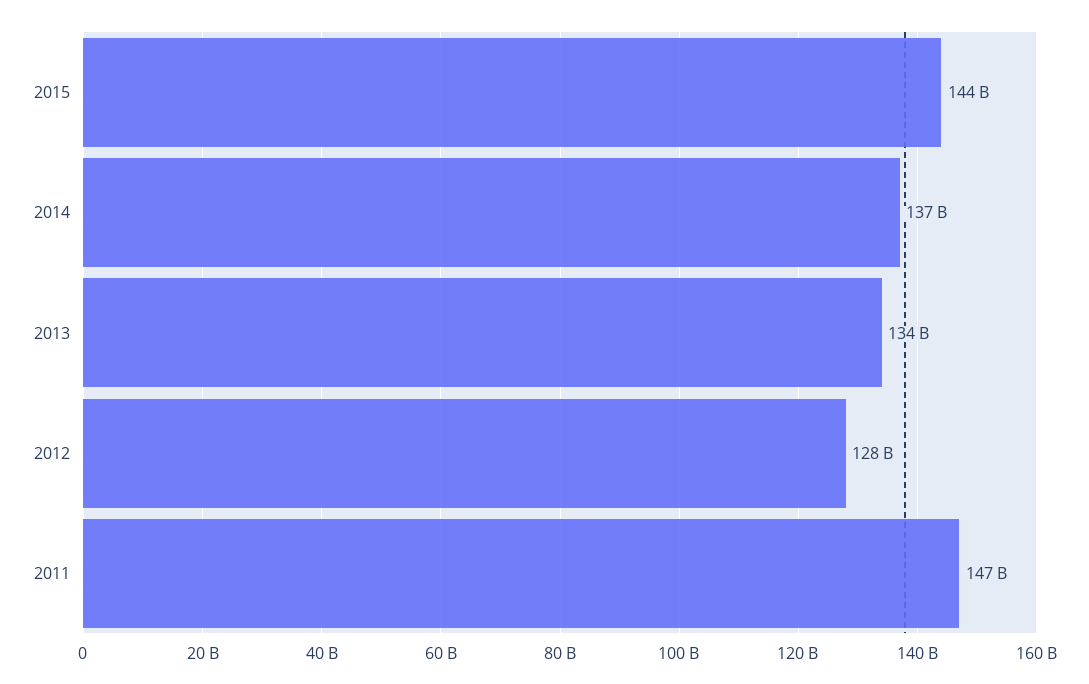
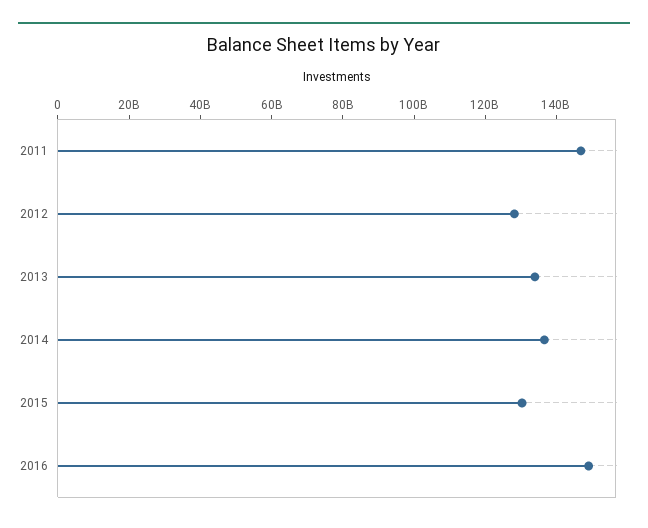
2015: 144000000000 -> 130000000000
2016: none -> 150000000000

